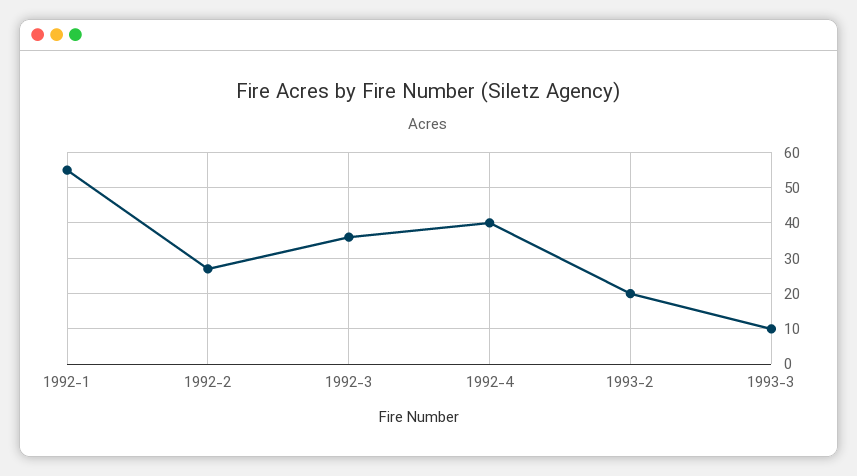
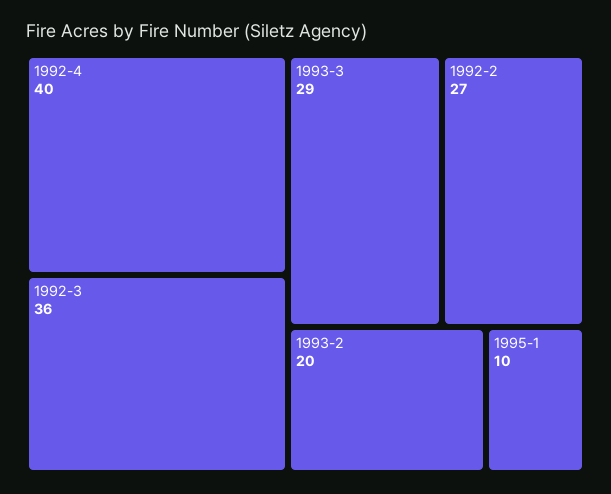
1992-1: 55 -> none
1993-3: 10 -> 29
1995-1: none -> 10

